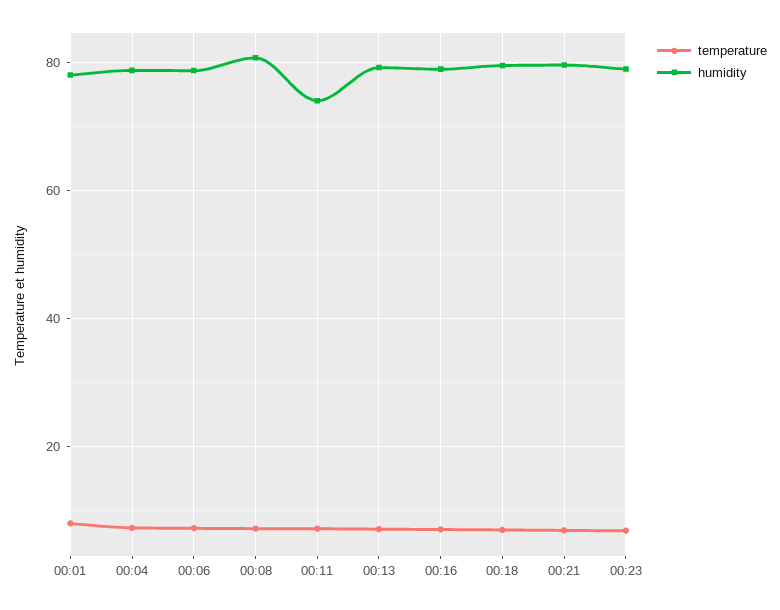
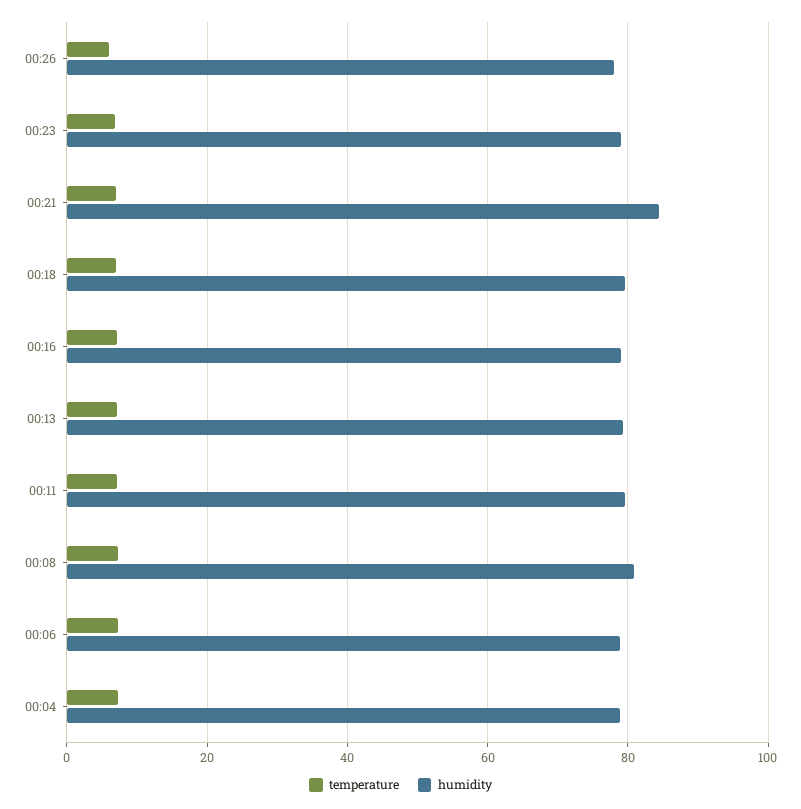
temperature, 00:01: 8 -> none
humidity, 00:01: 78 -> none
humidity, 00:11: 74 -> 80
humidity, 00:21: 80 -> 84
temperature, 00:26: none -> 6
humidity, 00:26: none -> 78

